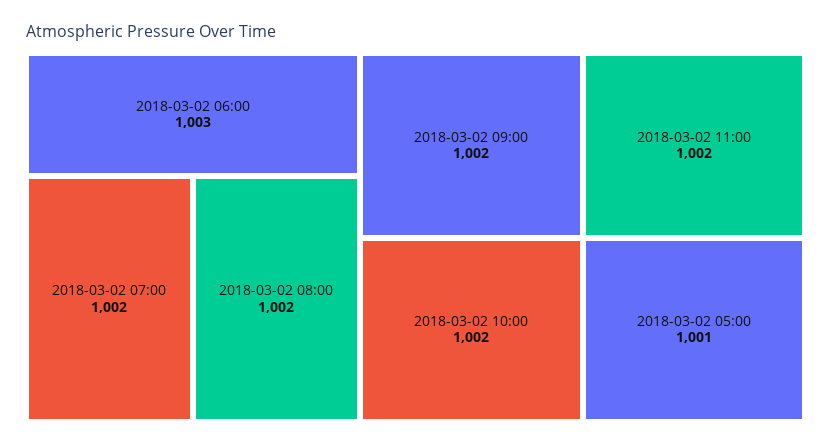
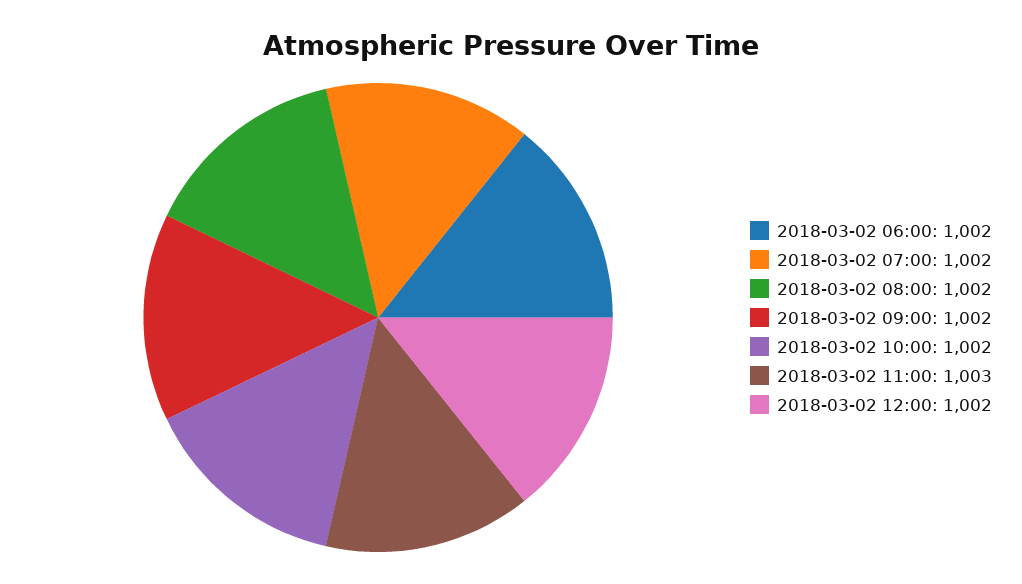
2018-03-02 06:00: 1003 -> 1002
2018-03-02 11:00: 1002 -> 1003
2018-03-02 05:00: 1001 -> none
2018-03-02 12:00: none -> 1002

